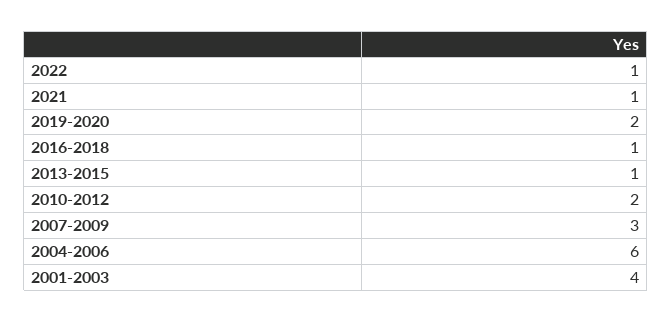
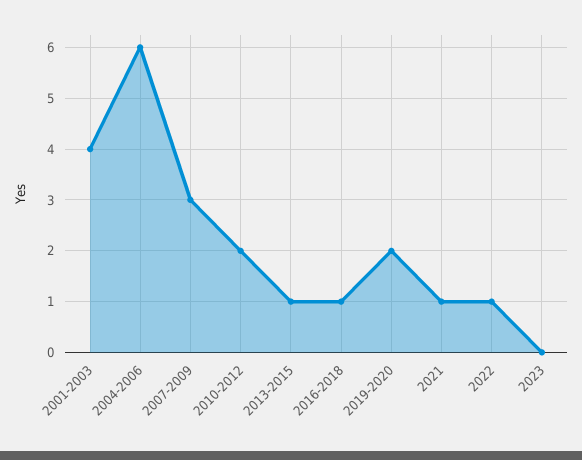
2023: none -> 0

